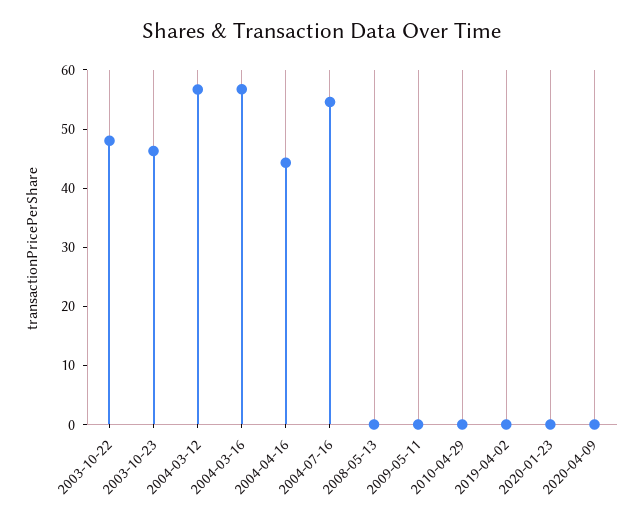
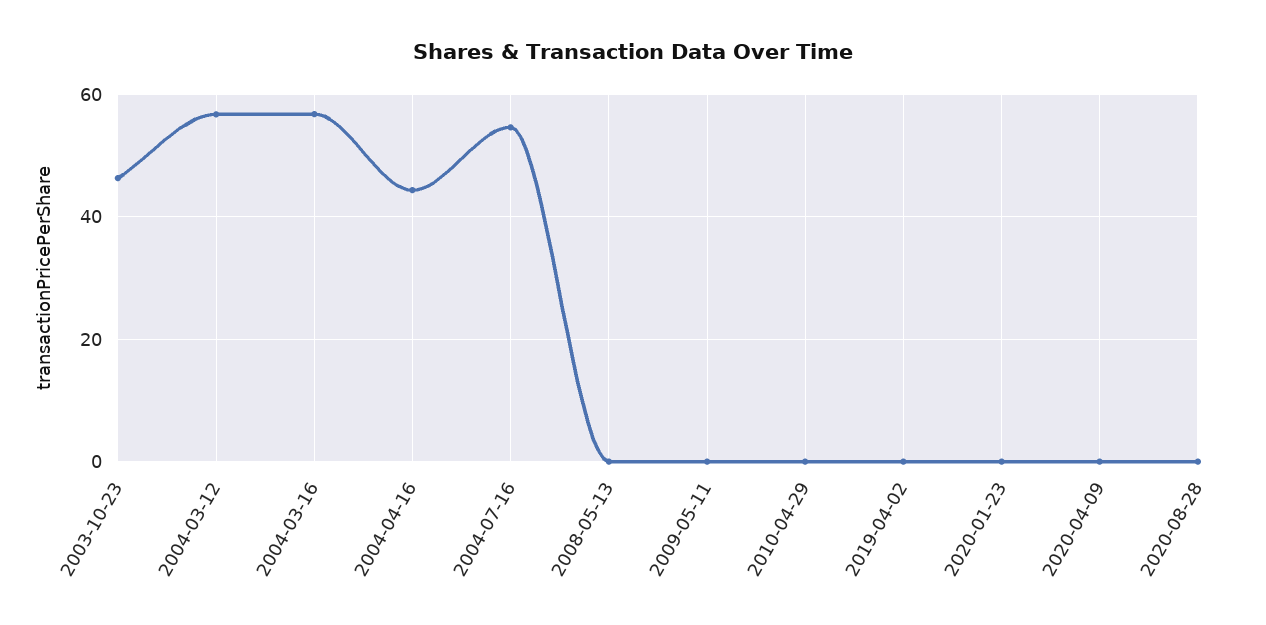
2003-10-22: 48 -> none
2020-08-28: none -> 0

